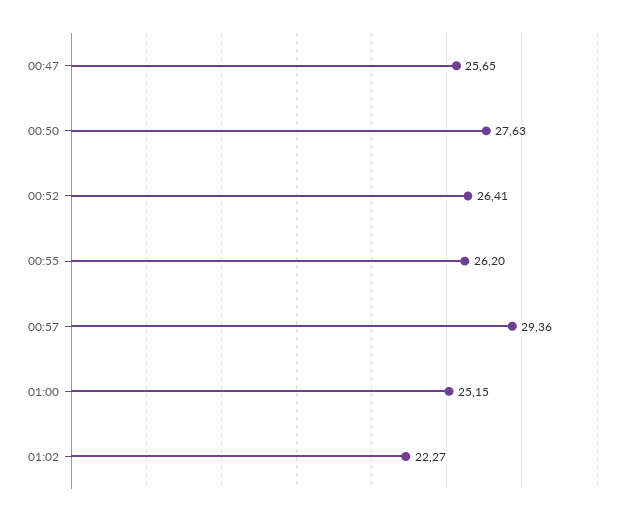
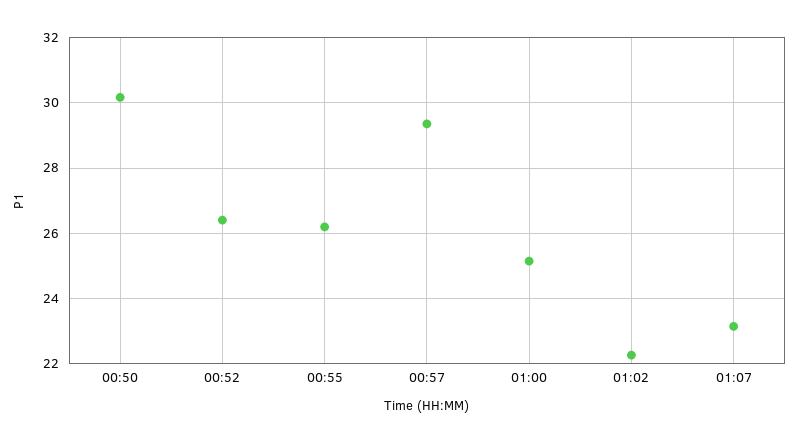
00:47: 25.65 -> none
00:50: 27.63 -> 30.2
01:07: none -> 23.2

